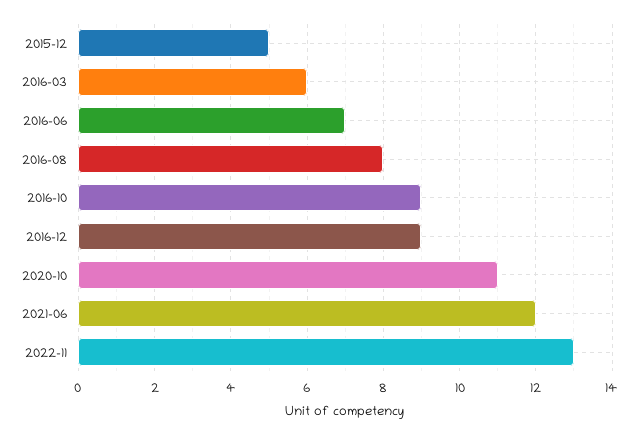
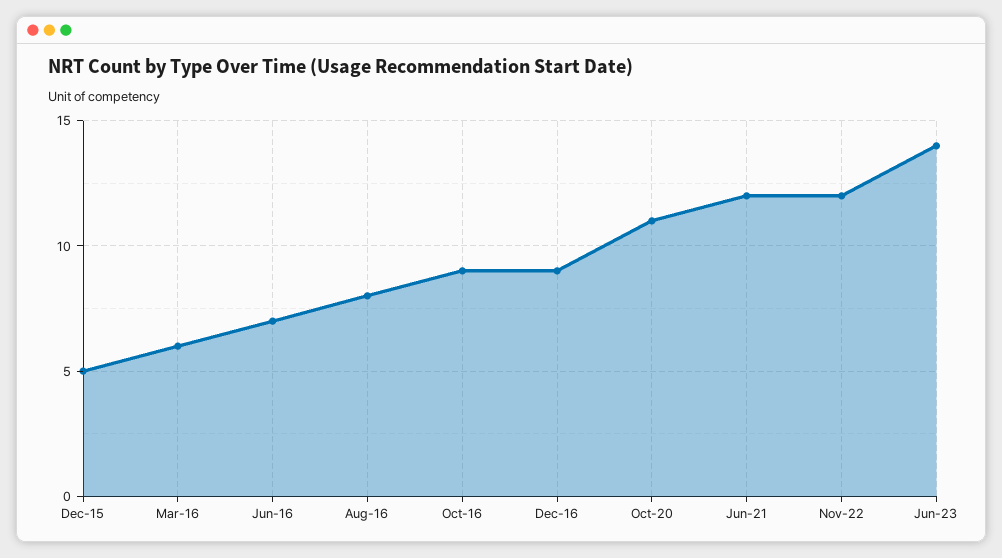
2022-11: 13 -> 12
Jun-23: none -> 14

